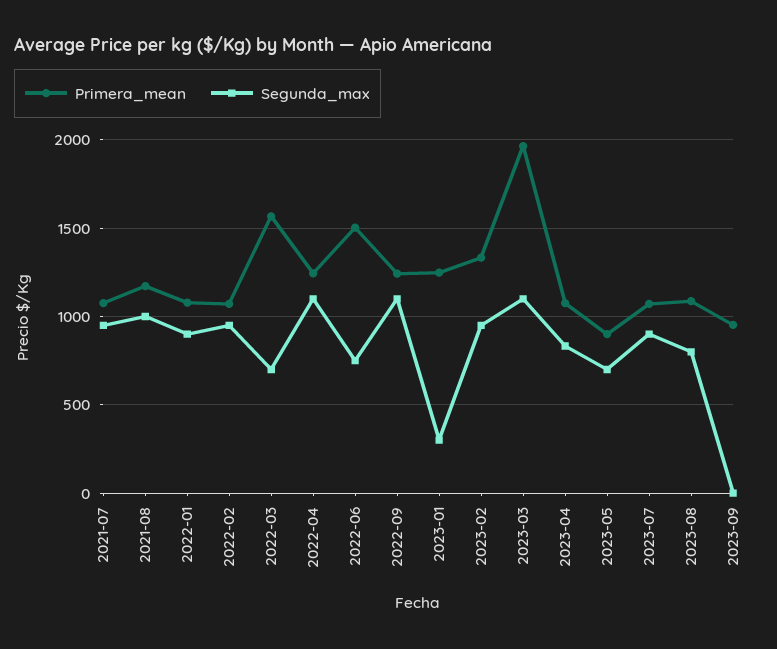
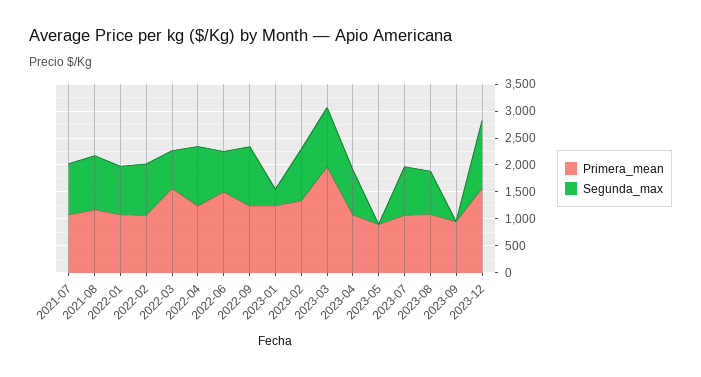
Segunda_max, 2023-05: 700 -> 0
Primera_mean, 2023-12: none -> 1500
Segunda_max, 2023-12: none -> 1250

